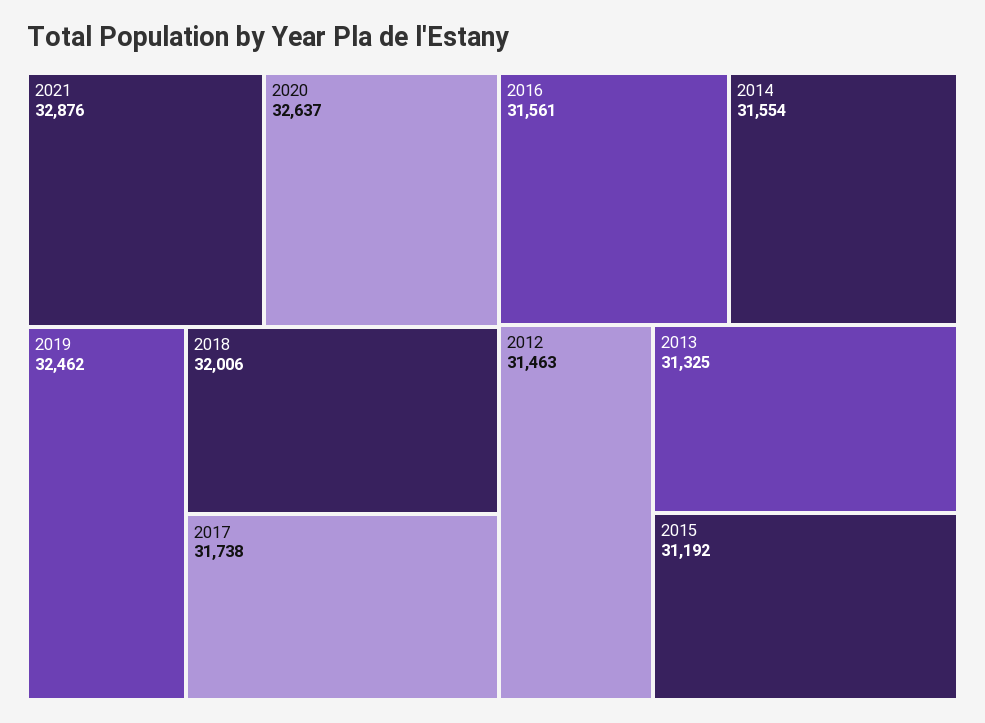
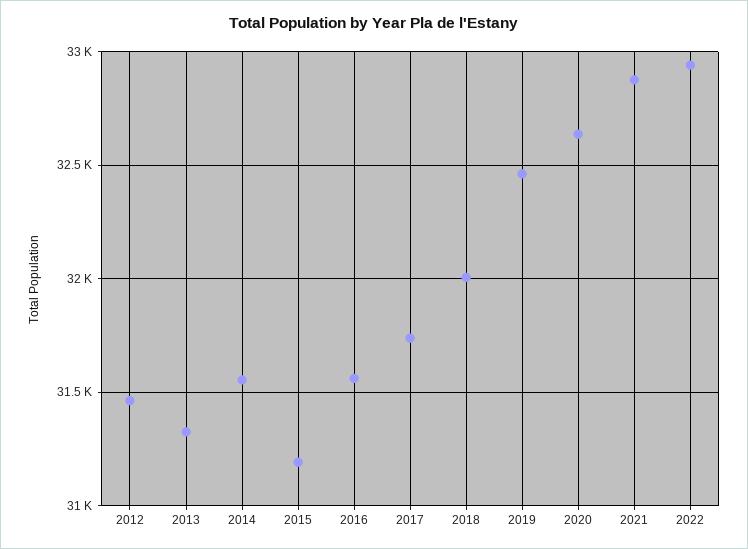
2022: none -> 32950

